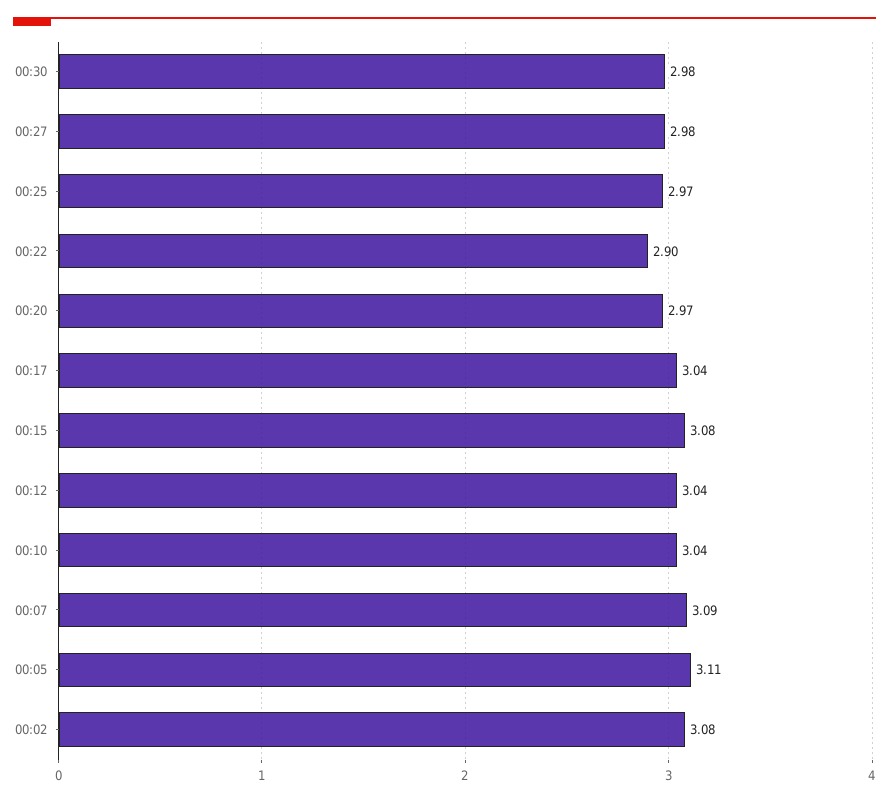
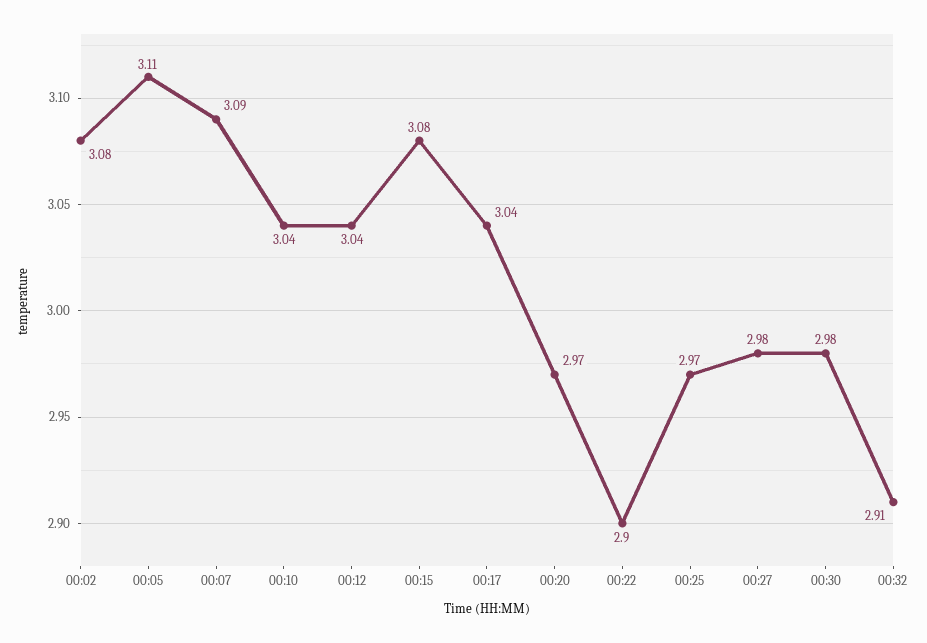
00:32: none -> 2.91

